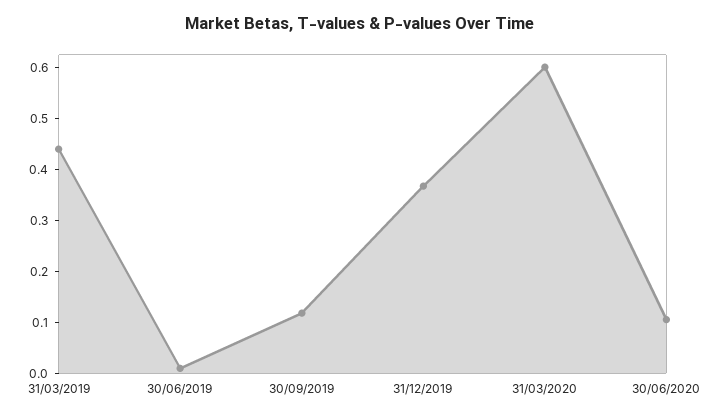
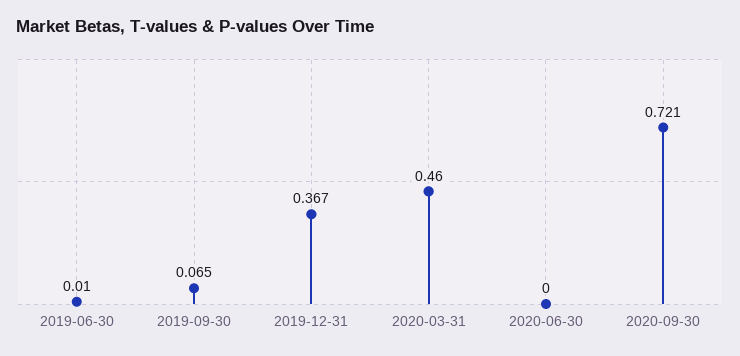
31/03/2019: 0.44 -> none
30/09/2019: 0.12 -> 0.065
31/03/2020: 0.6 -> 0.46
30/06/2020: 0.1 -> 0
2020-09-30: none -> 0.721

